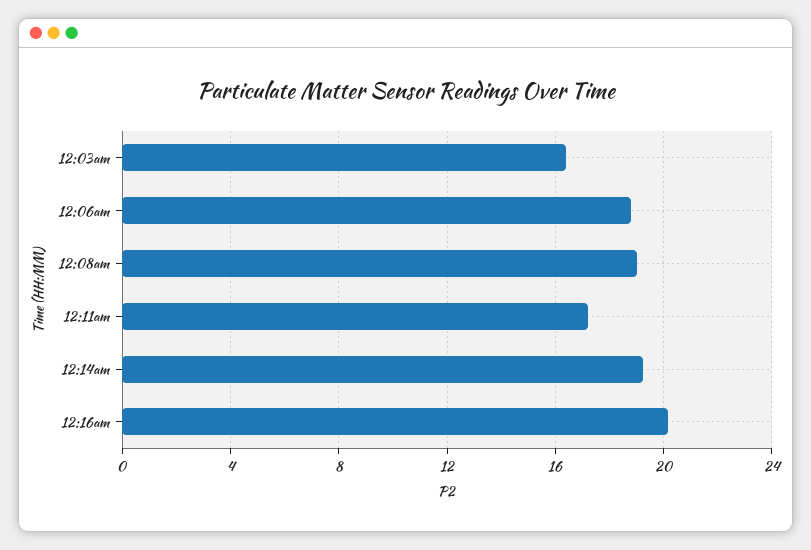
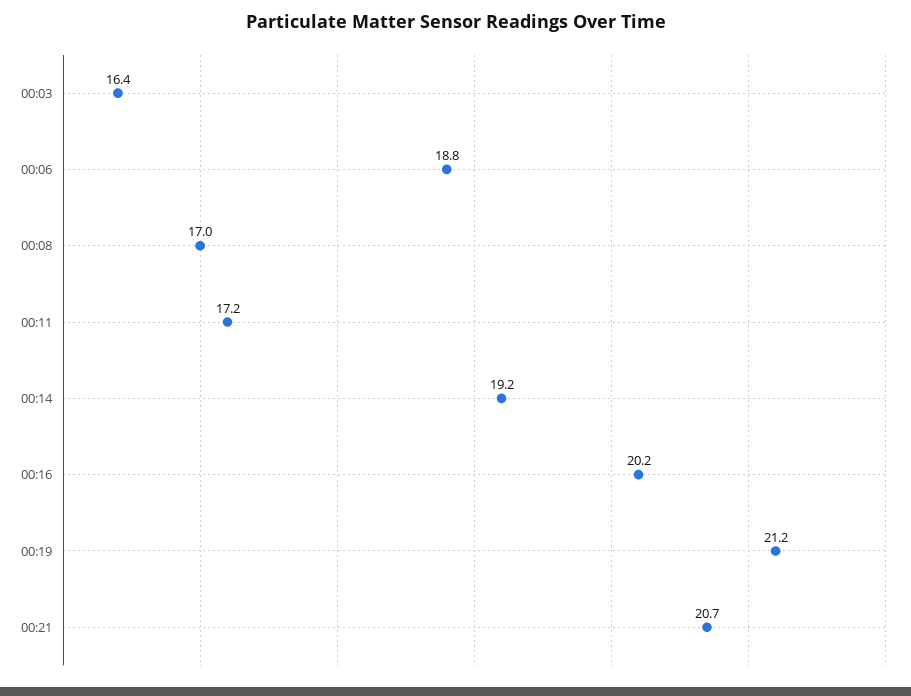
12:08am: 19 -> 17
00:19: none -> 21.2
00:21: none -> 20.7

